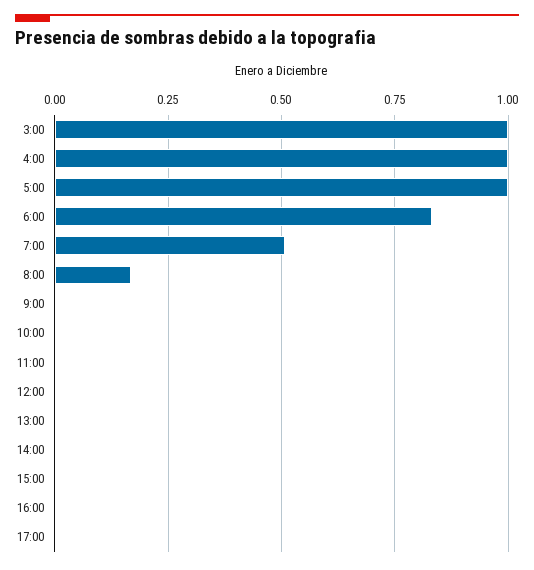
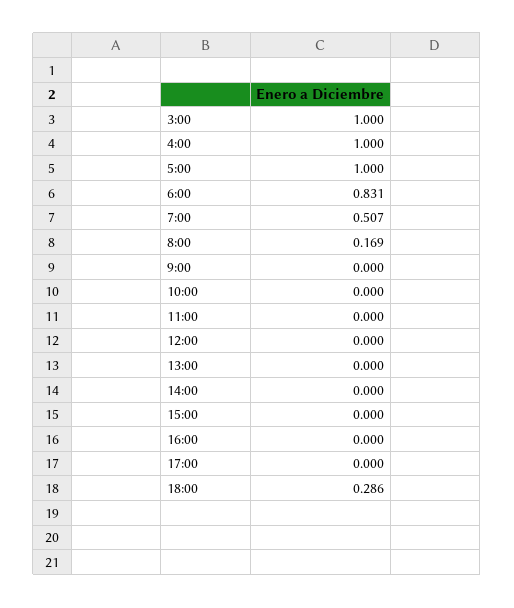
18:00: none -> 0.286

